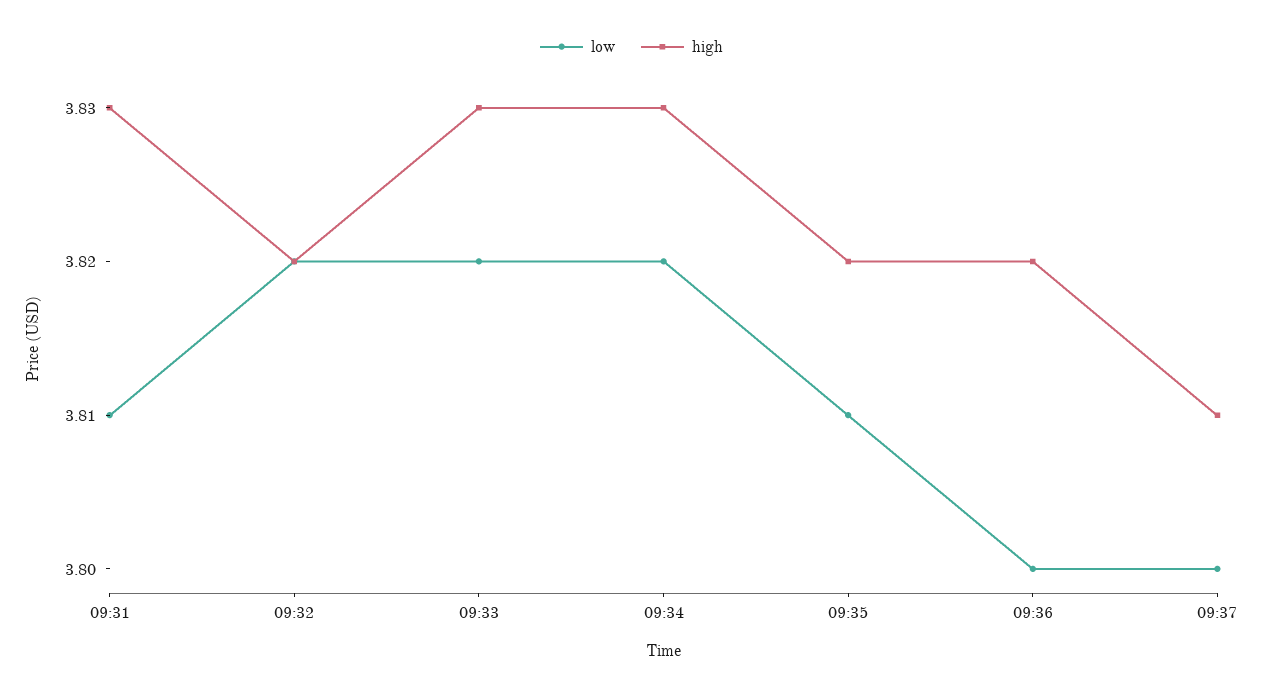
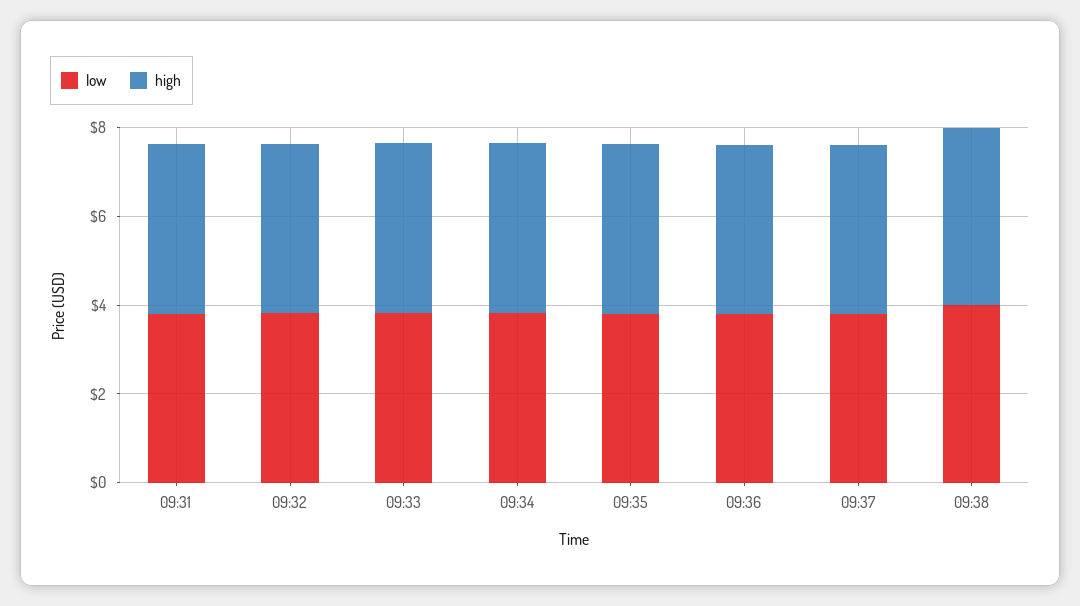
low, 09:38: none -> 4
high, 09:38: none -> 4

